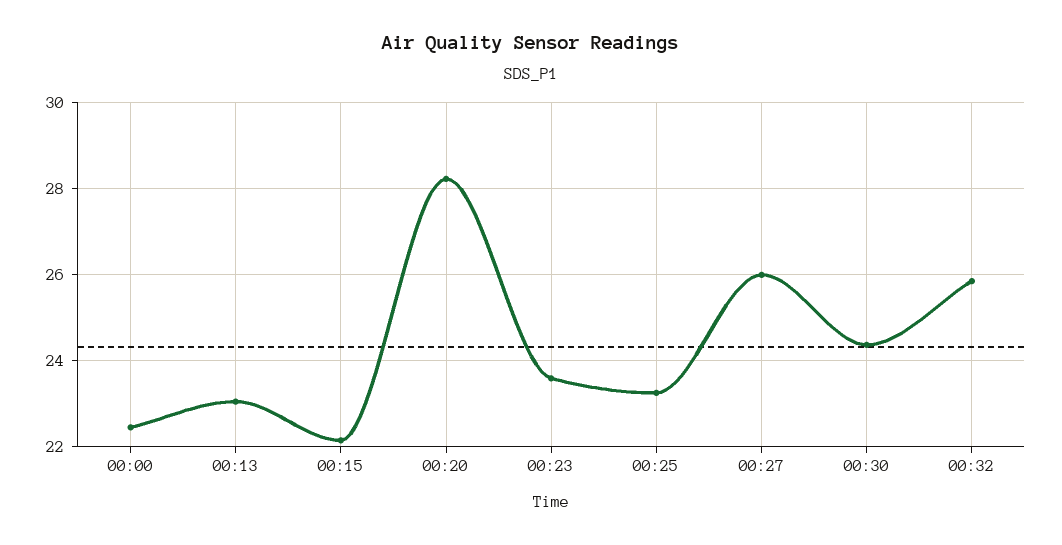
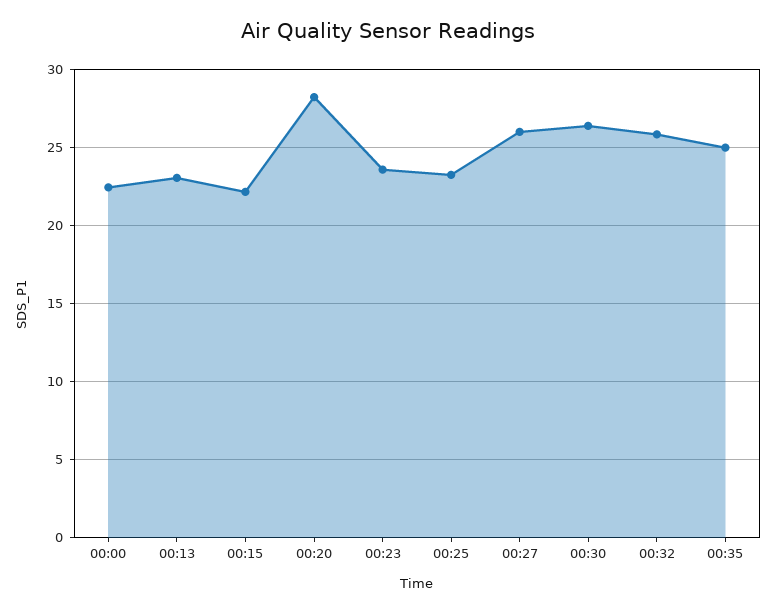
00:30: 24.4 -> 26.5
00:35: none -> 25

